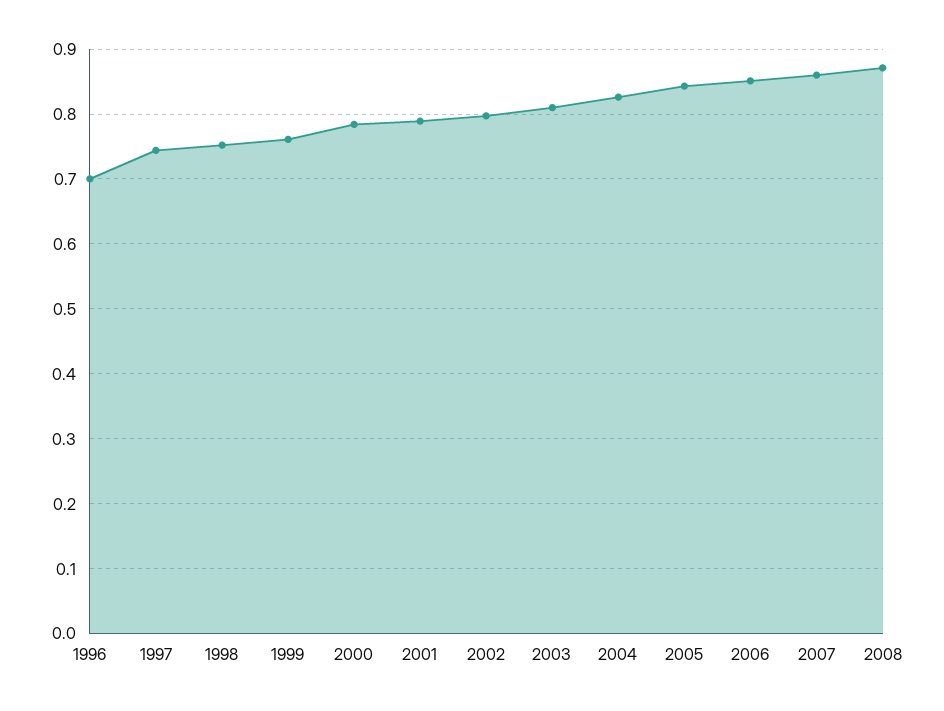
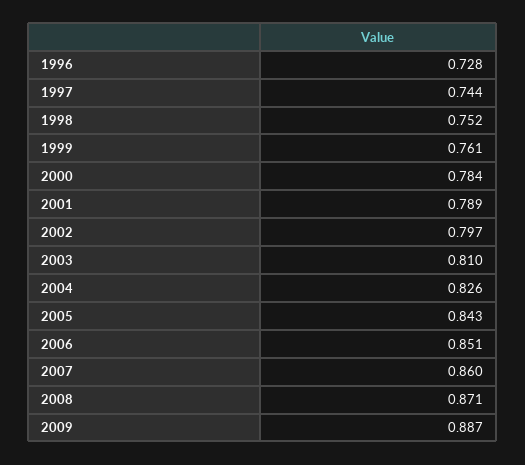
1996: 0.7 -> 0.728
2009: none -> 0.887

